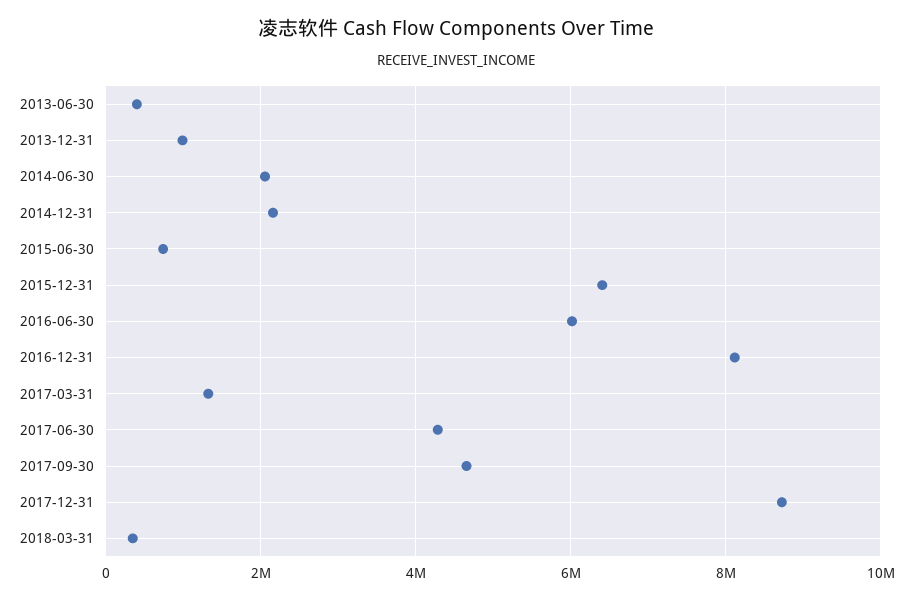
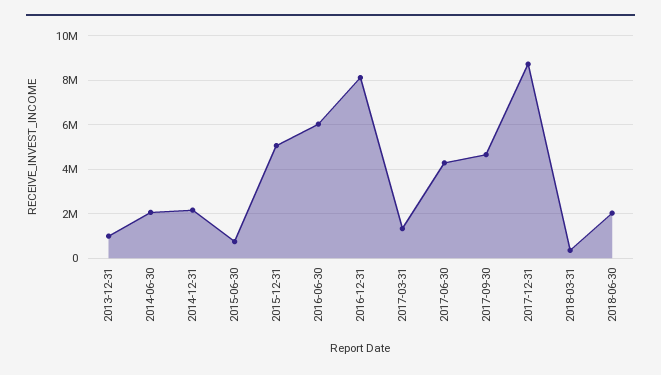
2013-06-30: 400000 -> none
2015-12-31: 6400000 -> 5000000
2018-06-30: none -> 2000000

